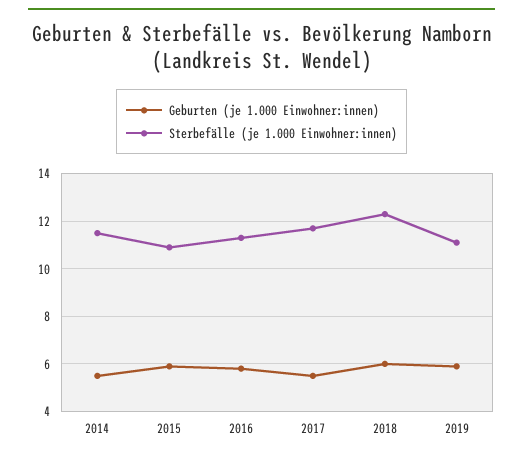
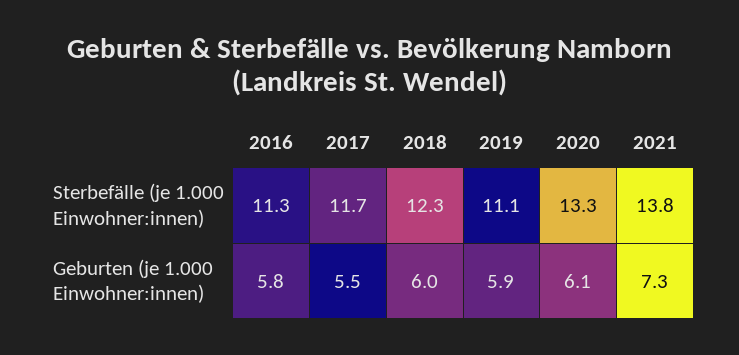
Geburten (je 1.000 Einwohner:innen), 2014: 5.5 -> none
Sterbefälle (je 1.000 Einwohner:innen), 2014: 11.5 -> none
Geburten (je 1.000 Einwohner:innen), 2015: 6 -> none
Sterbefälle (je 1.000 Einwohner:innen), 2015: 11 -> none
Sterbefälle (je 1.000 Einwohner:innen), 2020: none -> 13.3
Sterbefälle (je 1.000 Einwohner:innen), 2021: none -> 13.8
Geburten (je 1.000 Einwohner:innen), 2020: none -> 6.1
Geburten (je 1.000 Einwohner:innen), 2021: none -> 7.3

